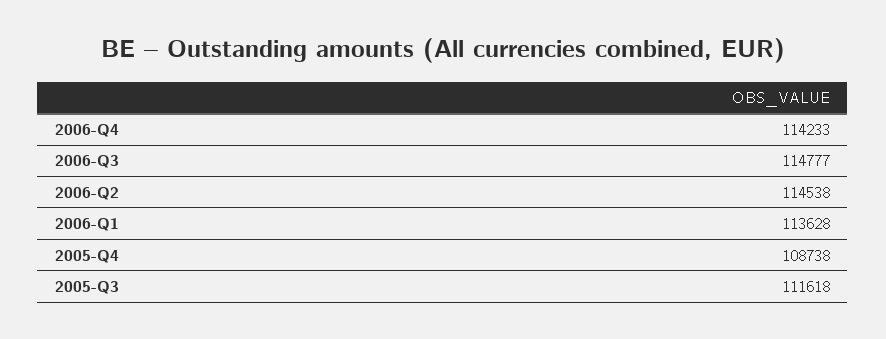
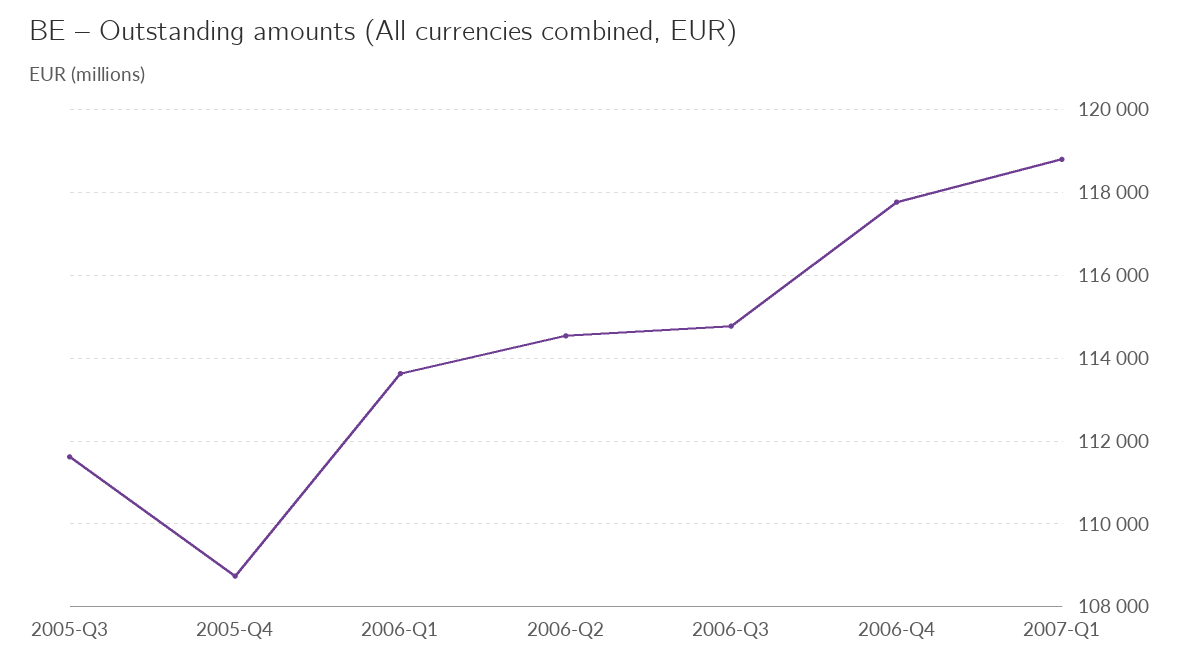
2006-Q4: 114233 -> 117800
2007-Q1: none -> 118800

